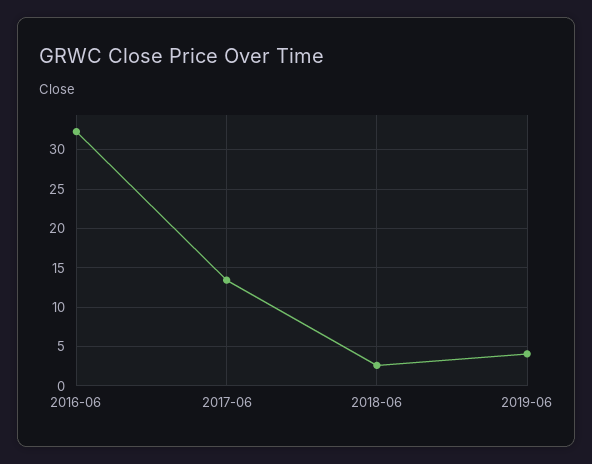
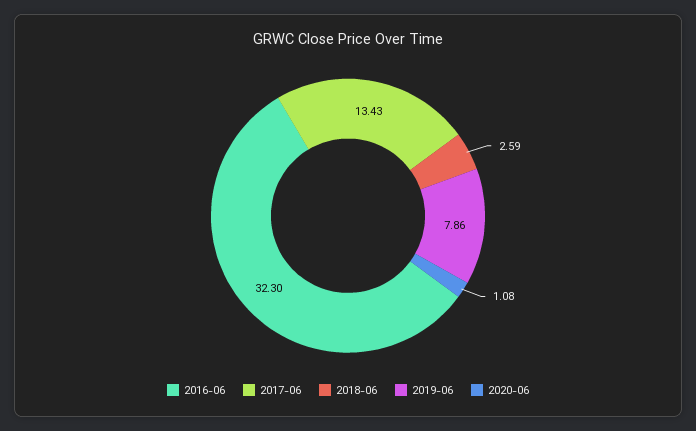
2019-06: 4 -> 7.86
2020-06: none -> 1.08

